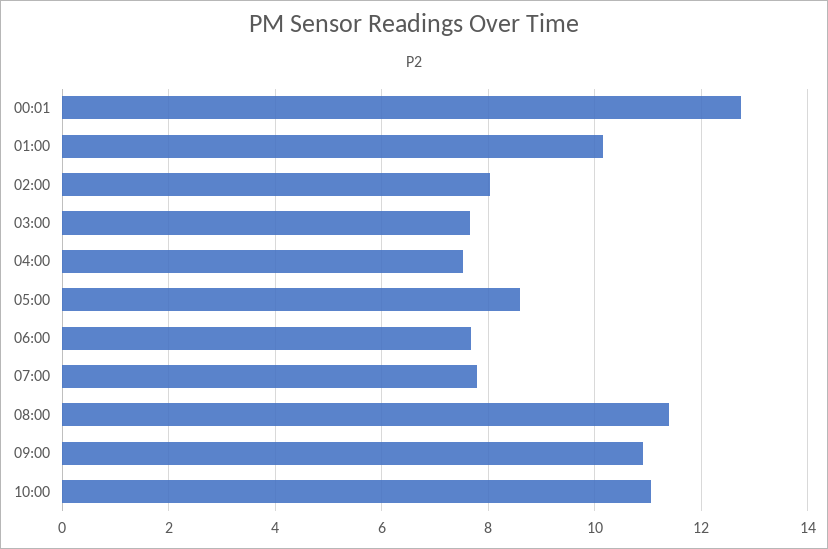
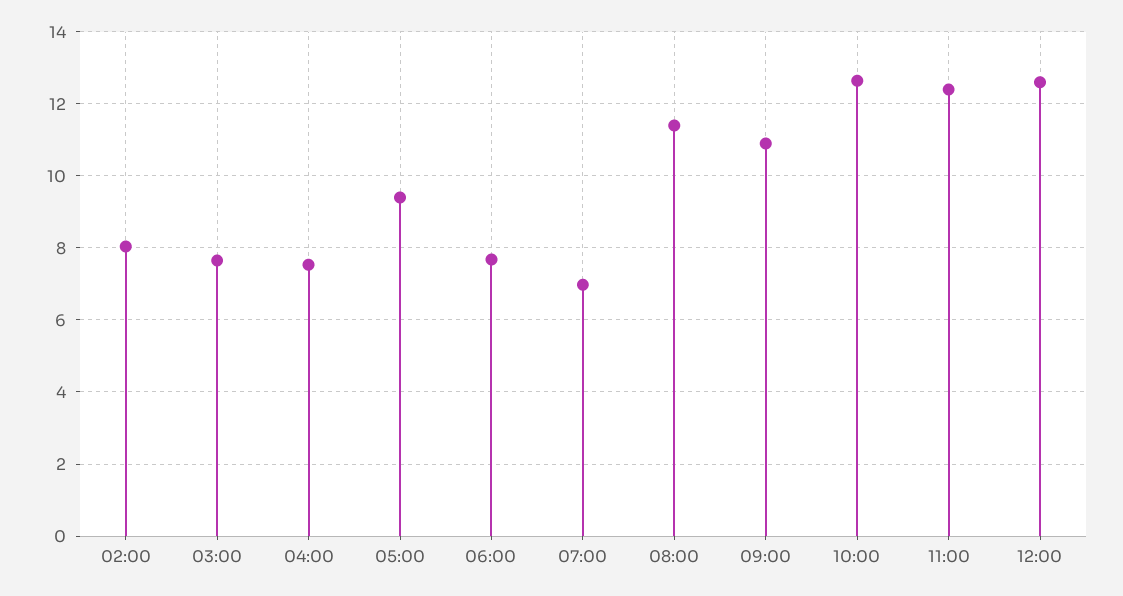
00:01: 12.8 -> none
01:00: 10.2 -> none
05:00: 8.6 -> 9.4
07:00: 7.8 -> 7
10:00: 11 -> 12.6
11:00: none -> 12.4
12:00: none -> 12.6

